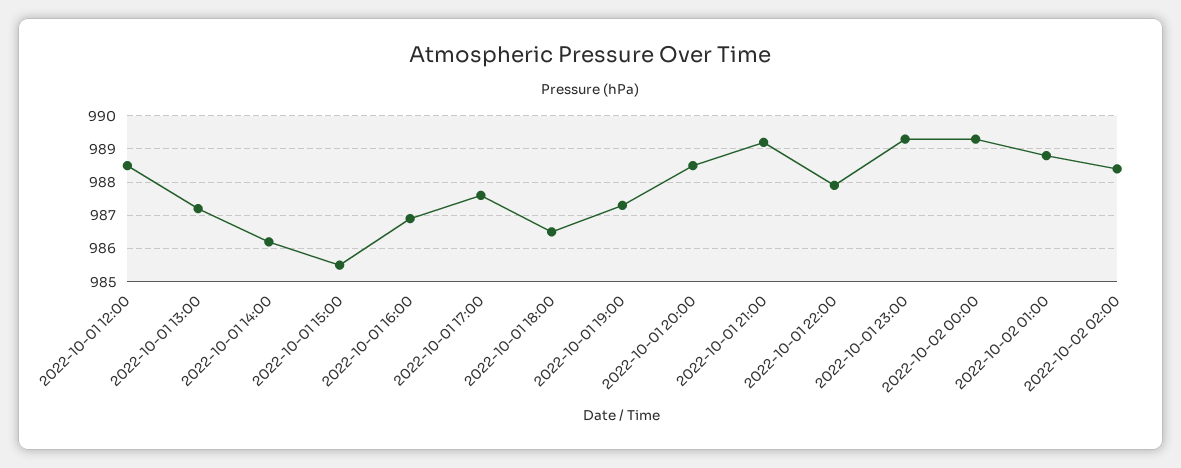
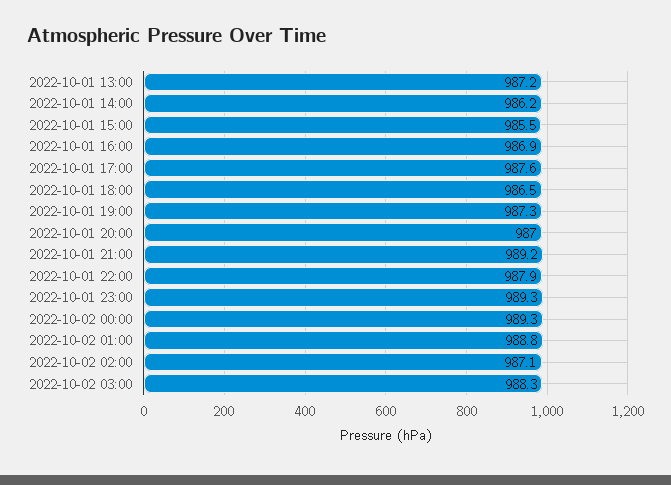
2022-10-01 12:00: 988.5 -> none
2022-10-01 20:00: 988.5 -> 987
2022-10-02 02:00: 988.5 -> 987.1
2022-10-02 03:00: none -> 988.3

